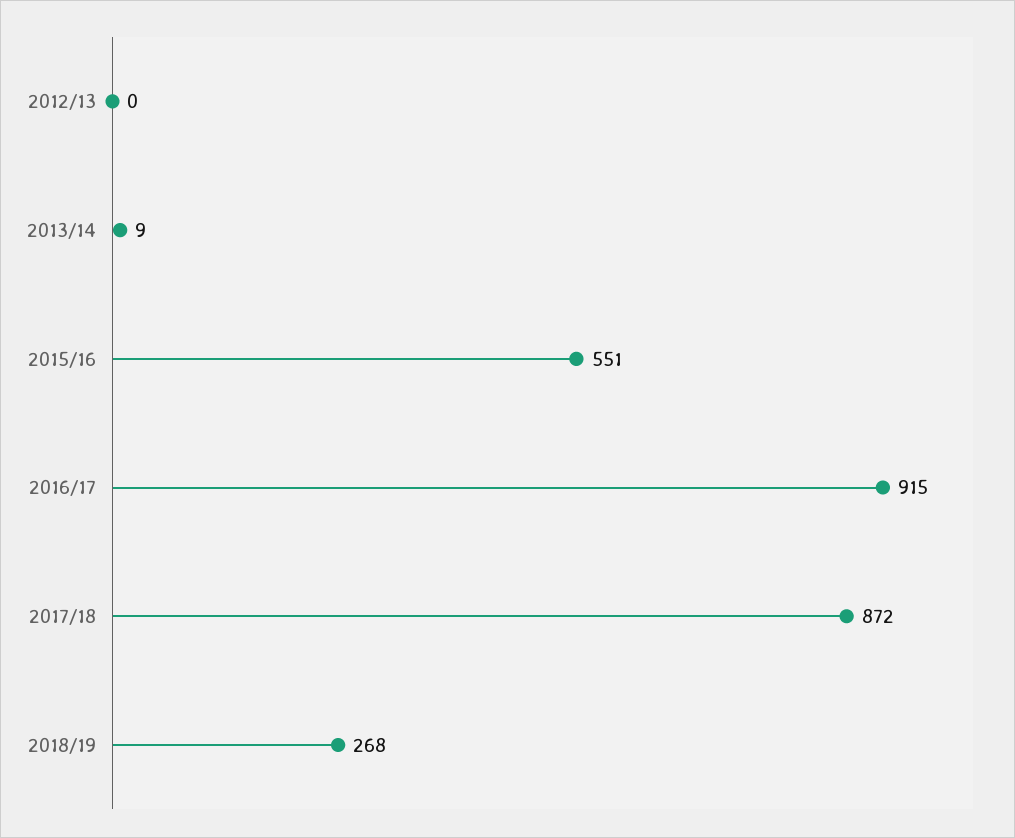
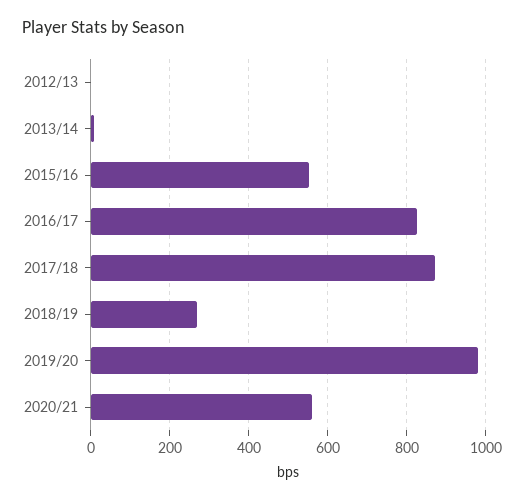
2016/17: 915 -> 820
2019/20: none -> 980
2020/21: none -> 560

